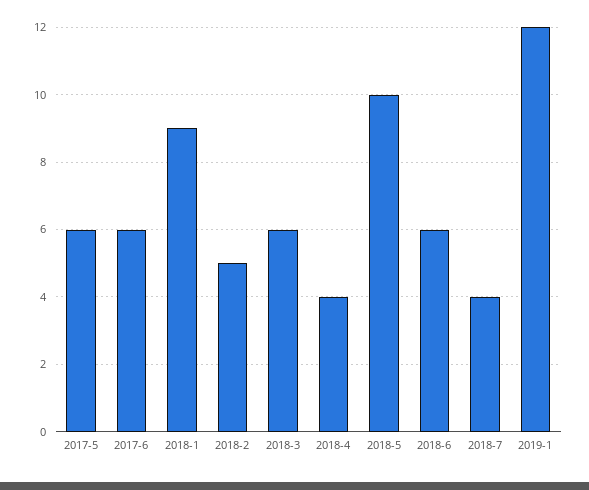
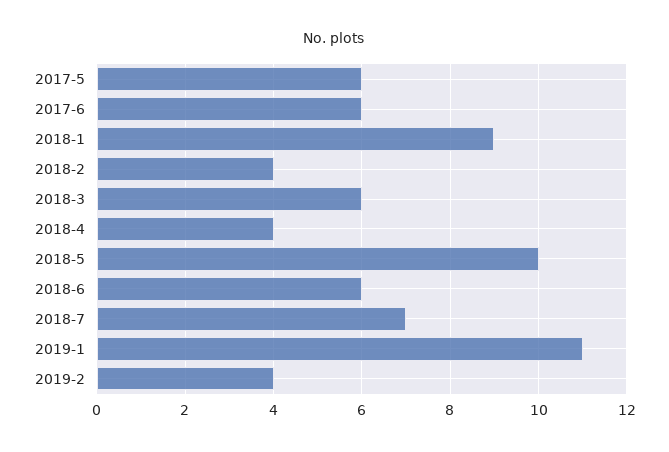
2018-2: 5 -> 4
2018-7: 4 -> 7
2019-1: 12 -> 11
2019-2: none -> 4

